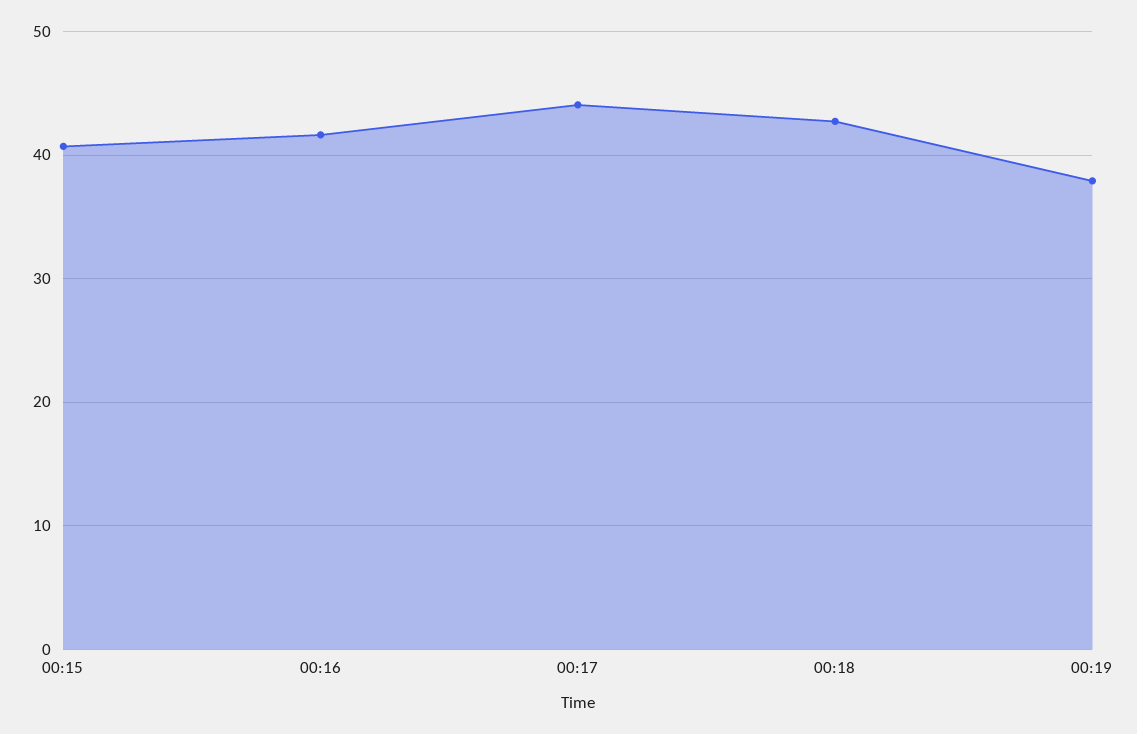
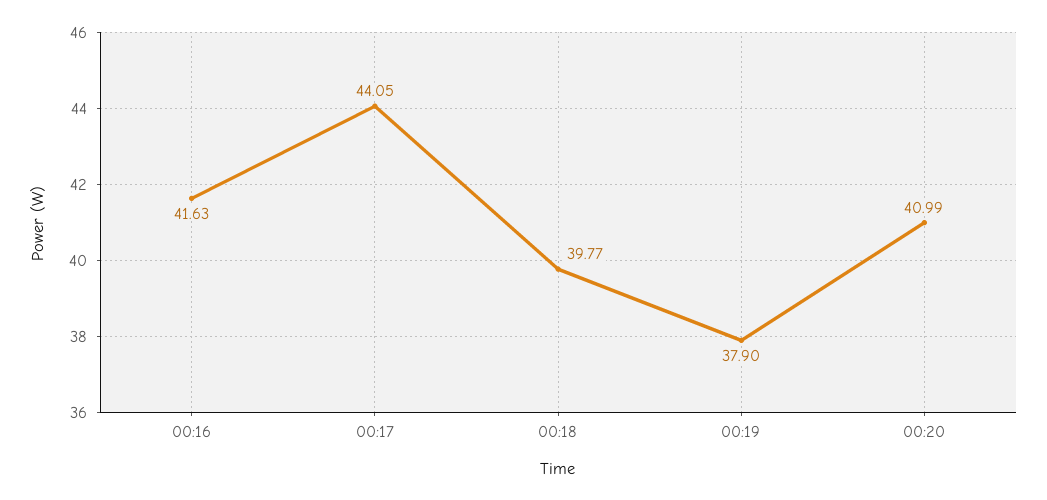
00:15: 41 -> none
00:18: 43 -> 39.77
00:20: none -> 40.99

